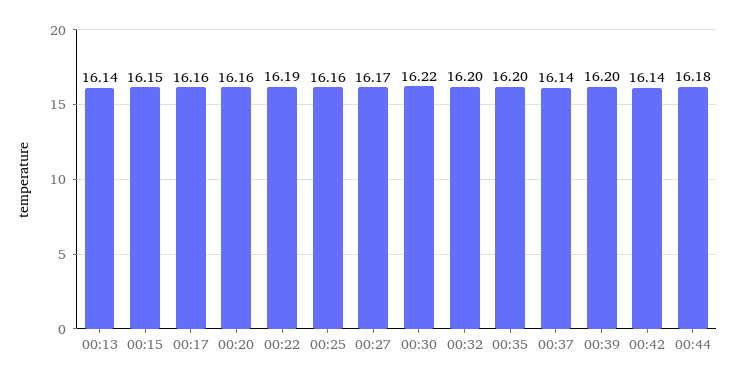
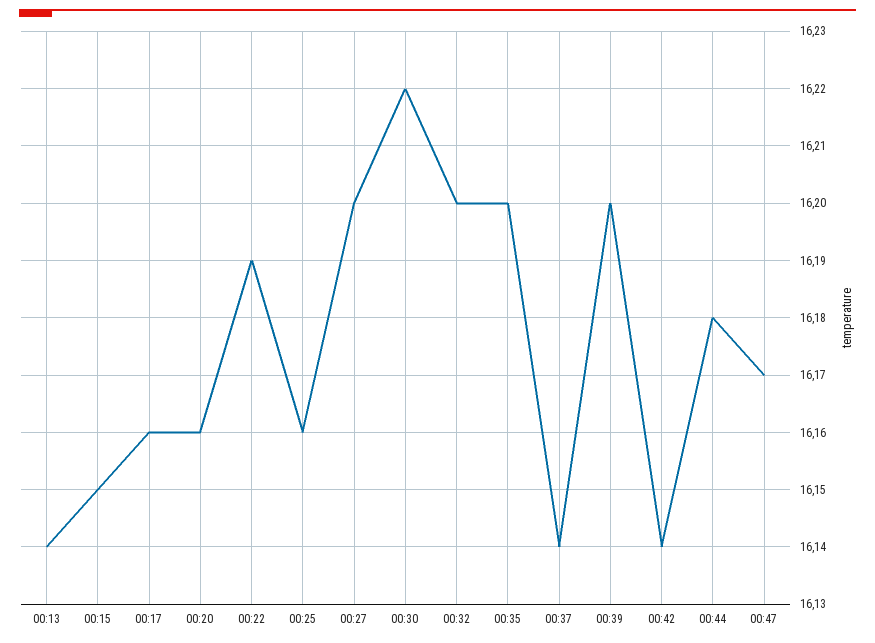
00:27: 16.17 -> 16.2
00:47: none -> 16.17

